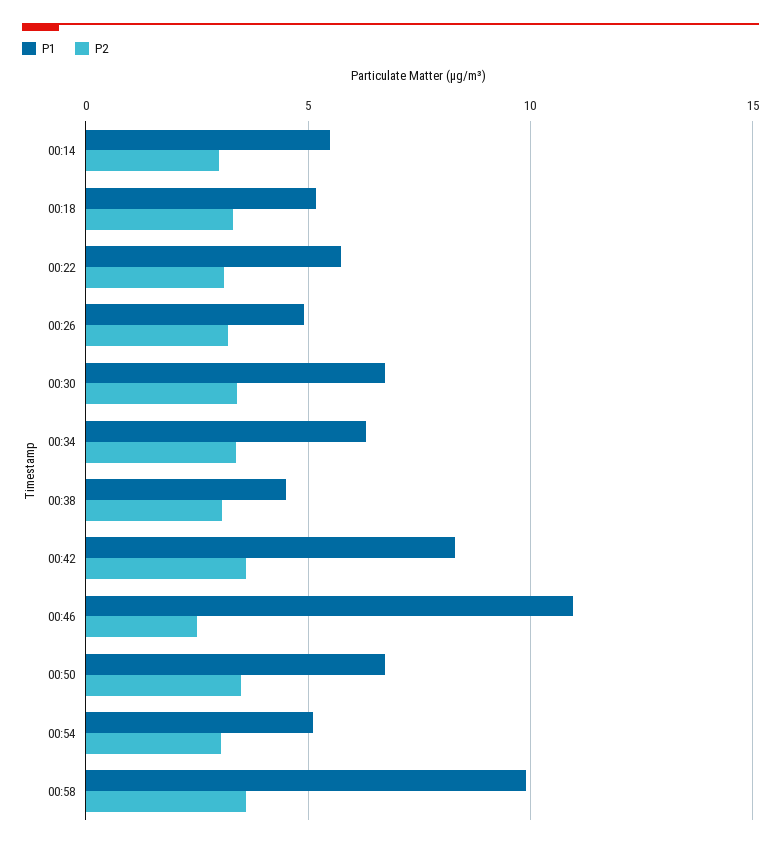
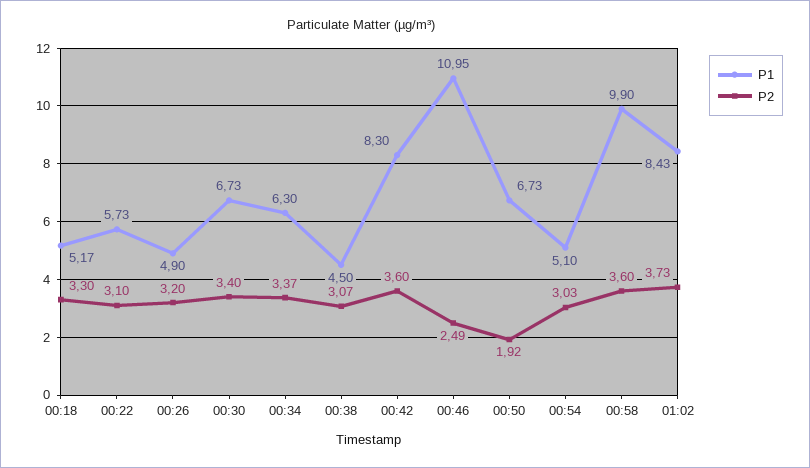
P1, 00:14: 5.5 -> none
P2, 00:14: 3 -> none
P2, 00:50: 3.5 -> 1.92
P1, 01:02: none -> 8.43
P2, 01:02: none -> 3.73

